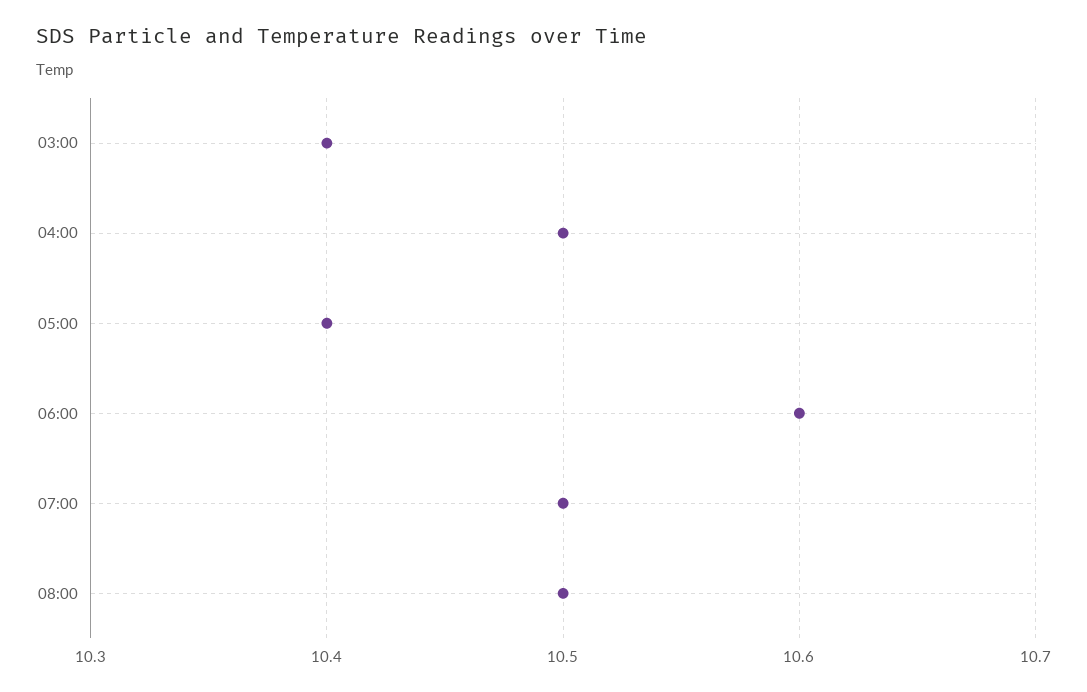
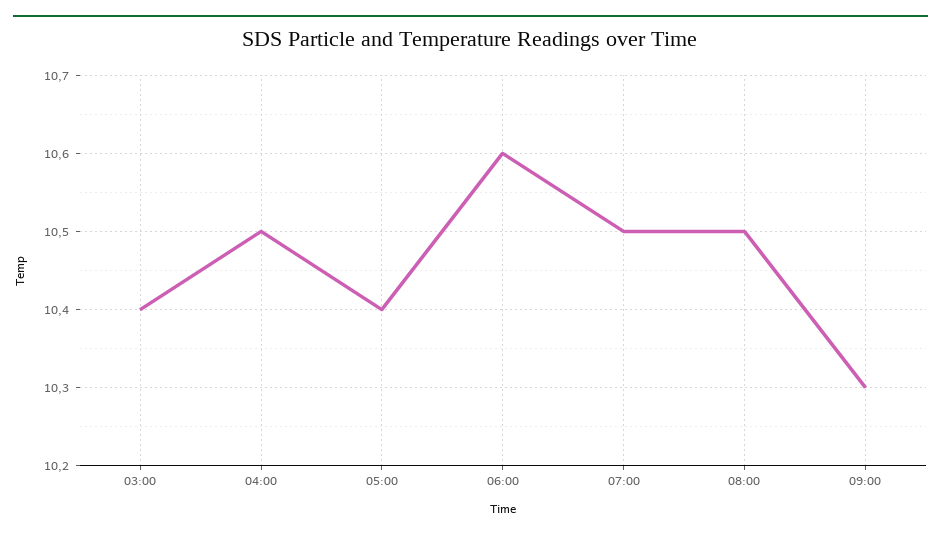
09:00: none -> 10.3

